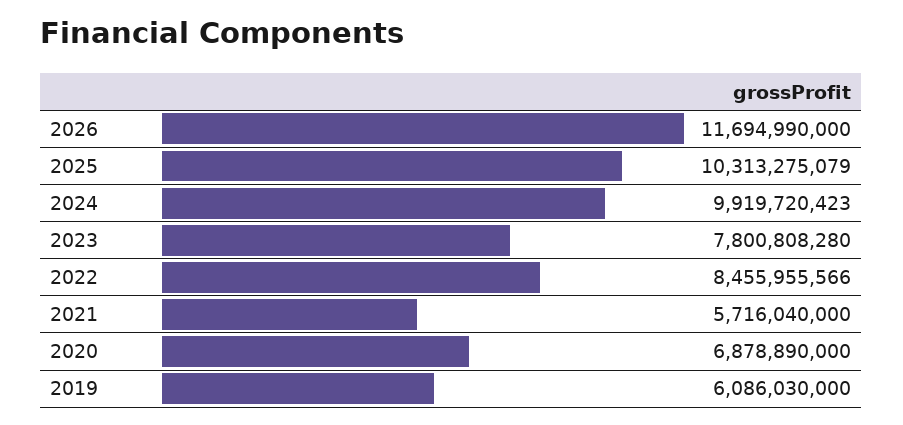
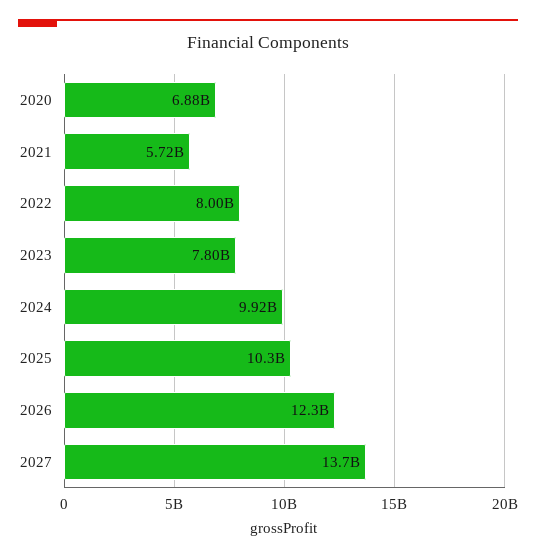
2026: 11694990000 -> 12300000000
2022: 8455955566 -> 8000000000
2019: 6086030000 -> none
2027: none -> 13700000000

